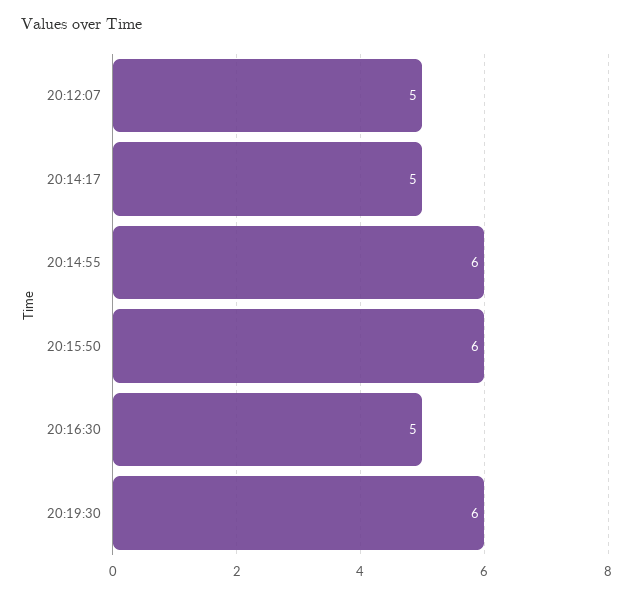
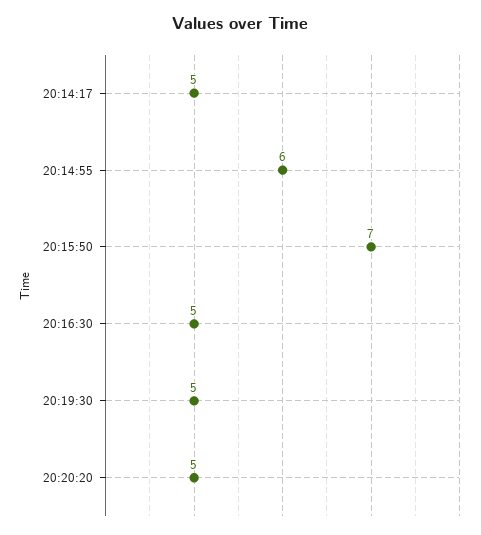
20:12:07: 5 -> none
20:15:50: 6 -> 7
20:19:30: 6 -> 5
20:20:20: none -> 5

